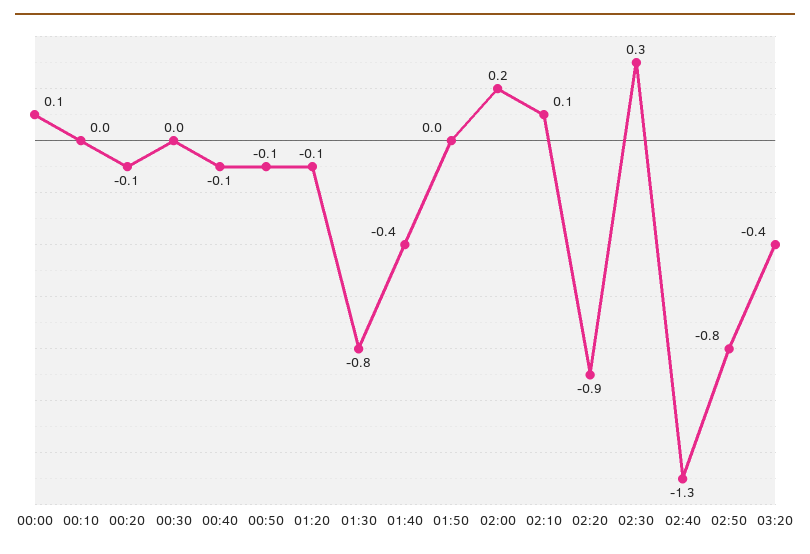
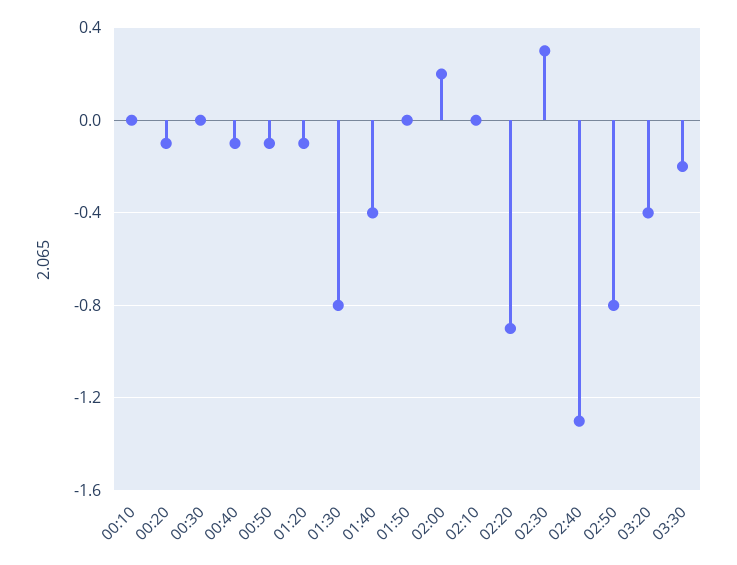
00:00: 0.1 -> none
02:10: 0.1 -> 0
03:30: none -> -0.2

